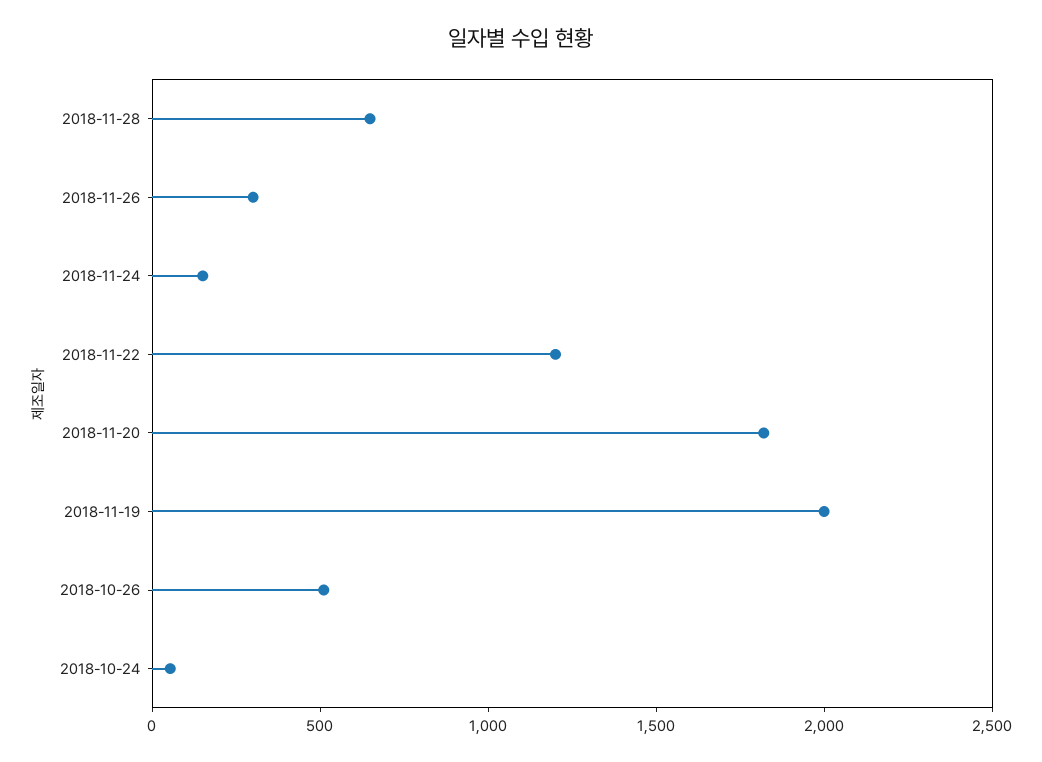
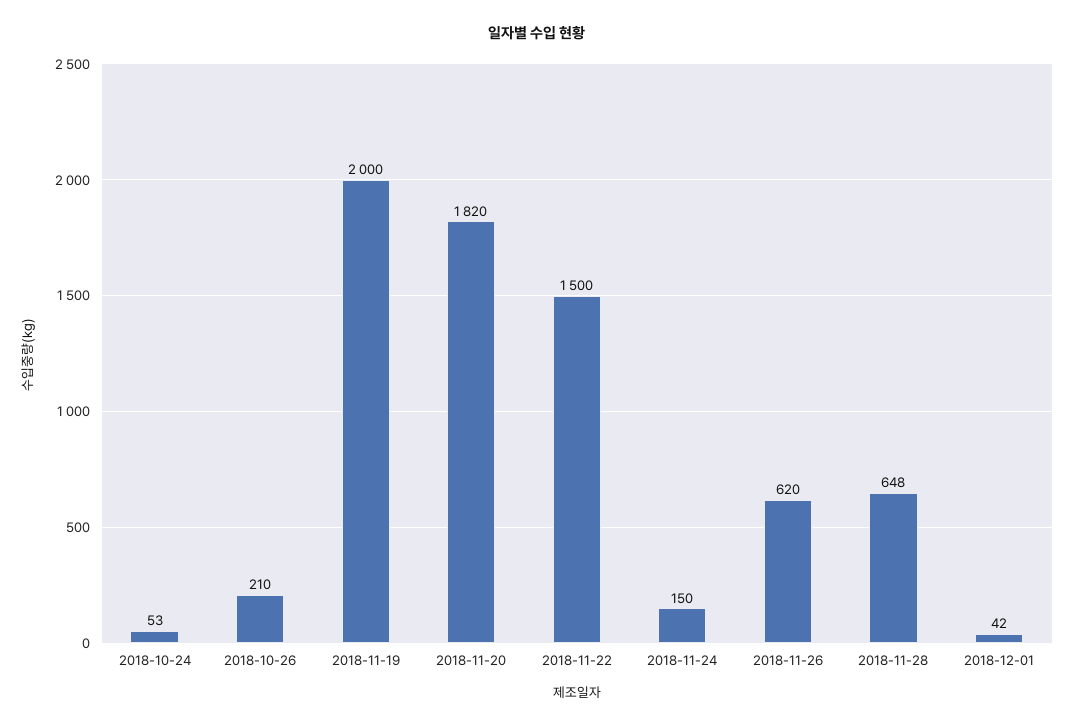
2018-11-26: 300 -> 620
2018-11-22: 1200 -> 1500
2018-10-26: 500 -> 210
2018-12-01: none -> 42

